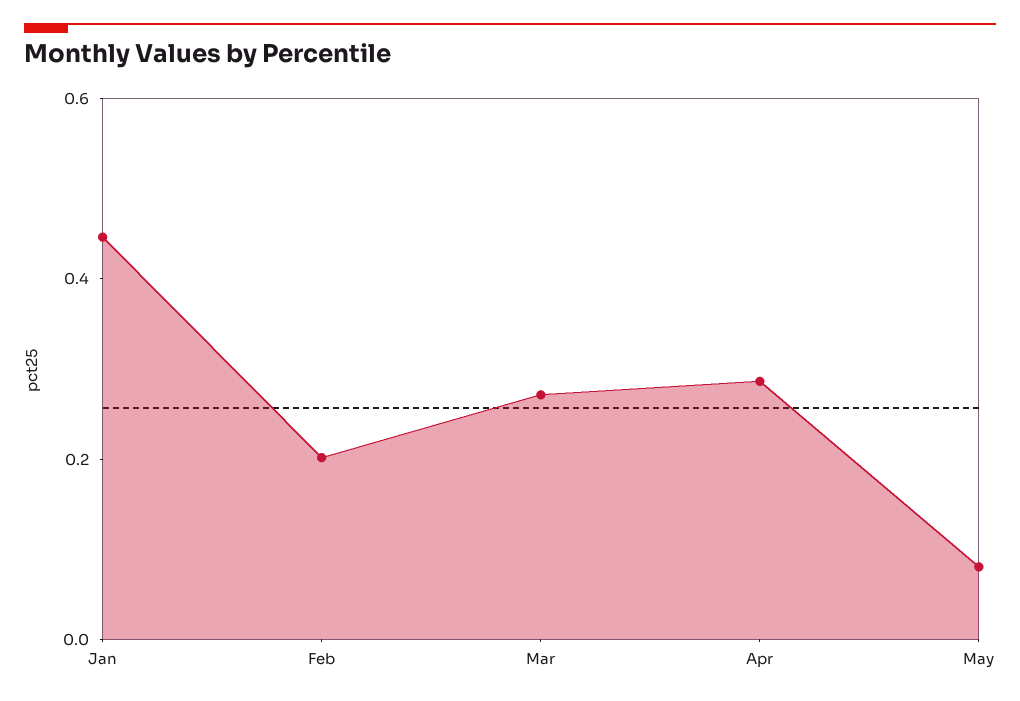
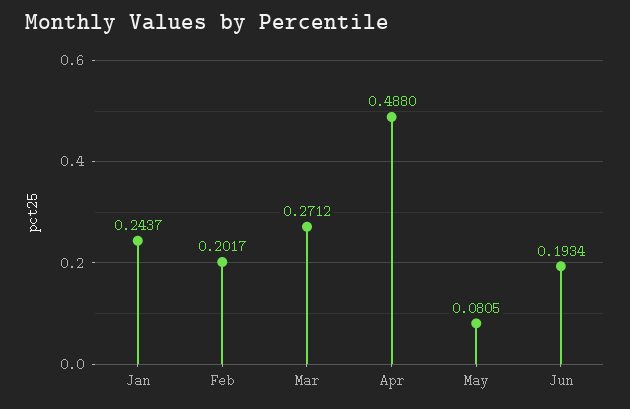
Jan: 0.45 -> 0.2437
Apr: 0.3 -> 0.488
Jun: none -> 0.1934

